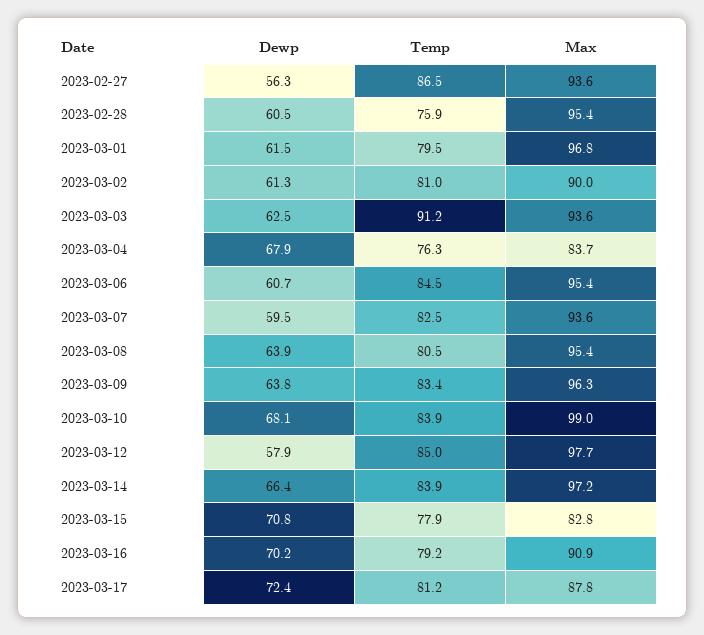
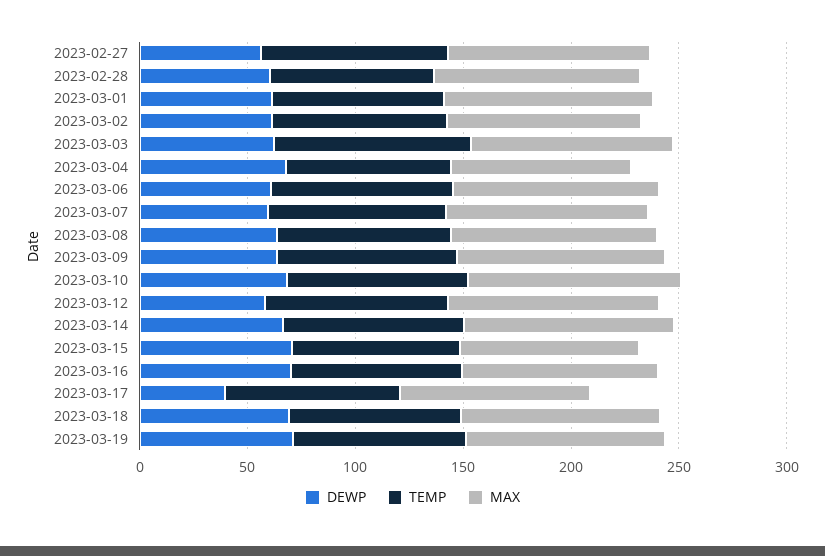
Dewp, 2023-03-17: 72.4 -> 40
Dewp, 2023-03-18: none -> 70
Temp, 2023-03-18: none -> 80
Max, 2023-03-18: none -> 90
Dewp, 2023-03-19: none -> 70
Temp, 2023-03-19: none -> 80
Max, 2023-03-19: none -> 90

